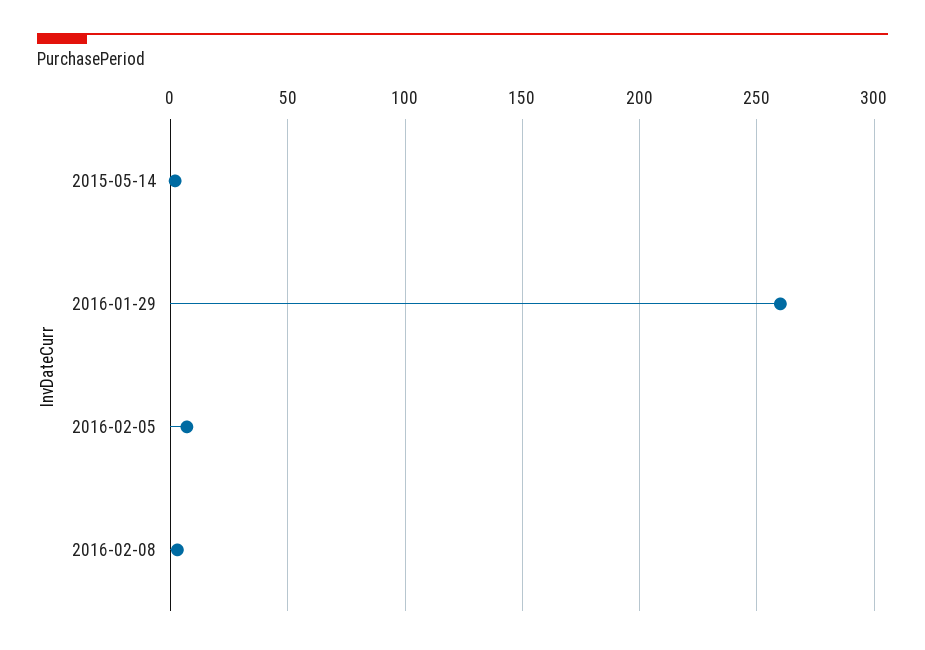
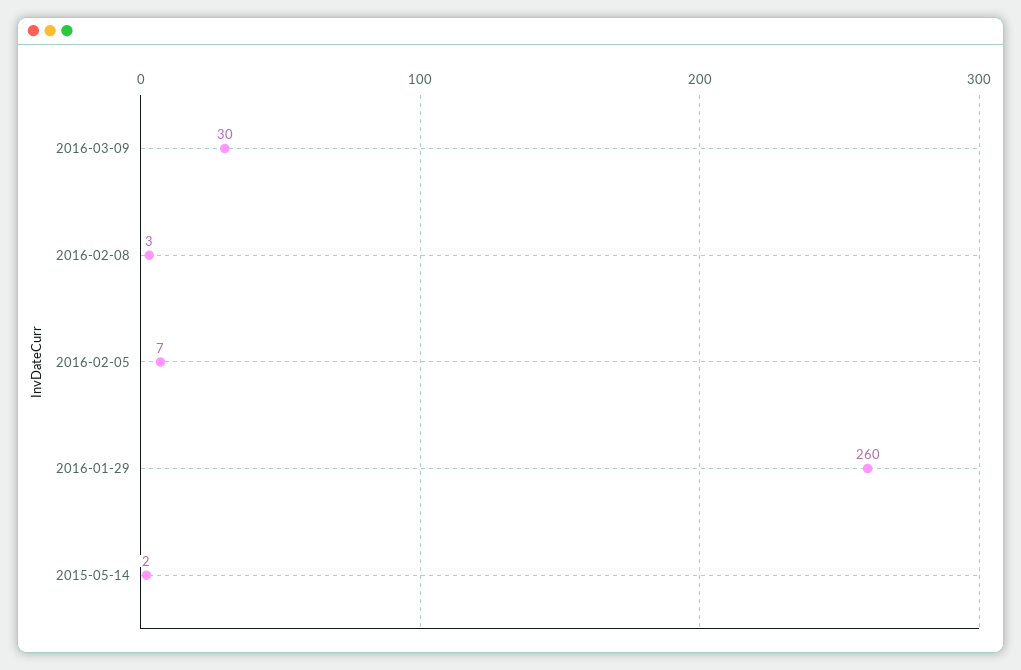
2016-03-09: none -> 30

